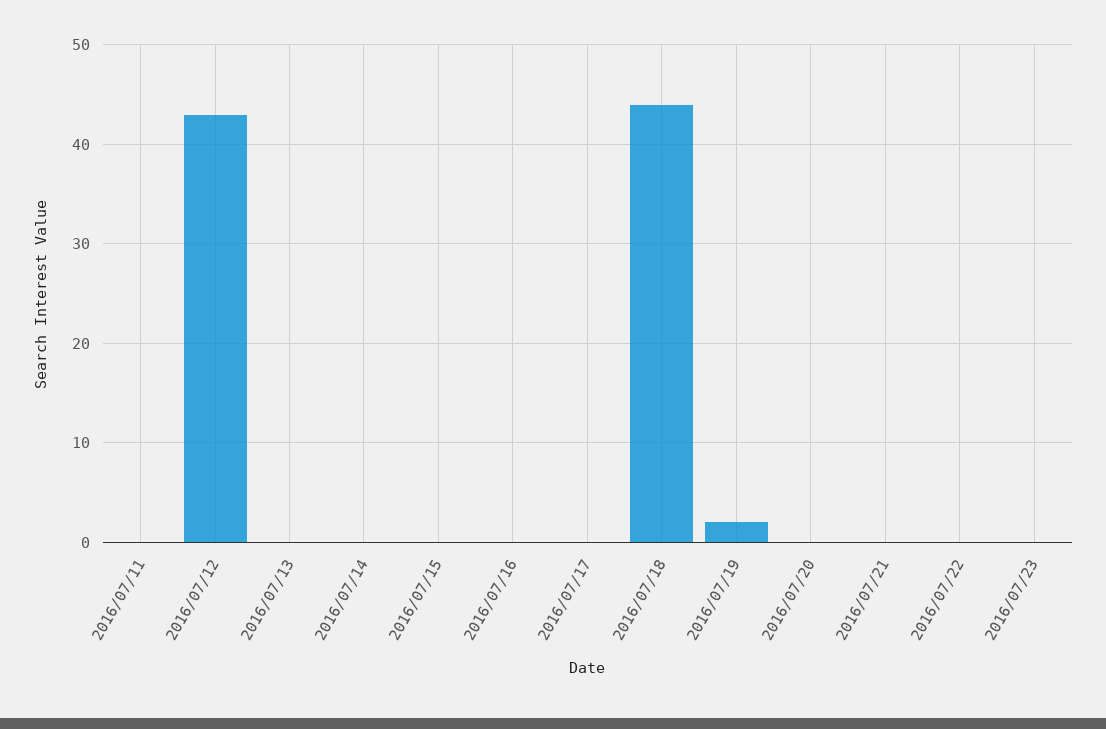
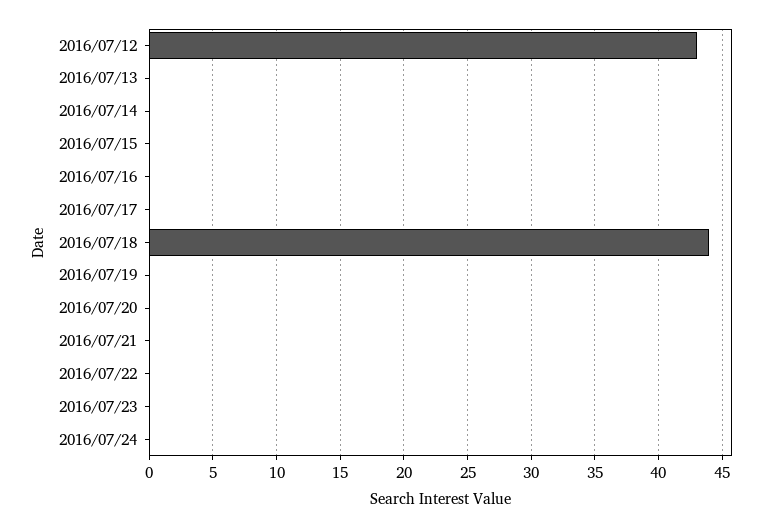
2016/07/11: 0 -> none
2016/07/19: 2 -> 0
2016/07/24: none -> 0

